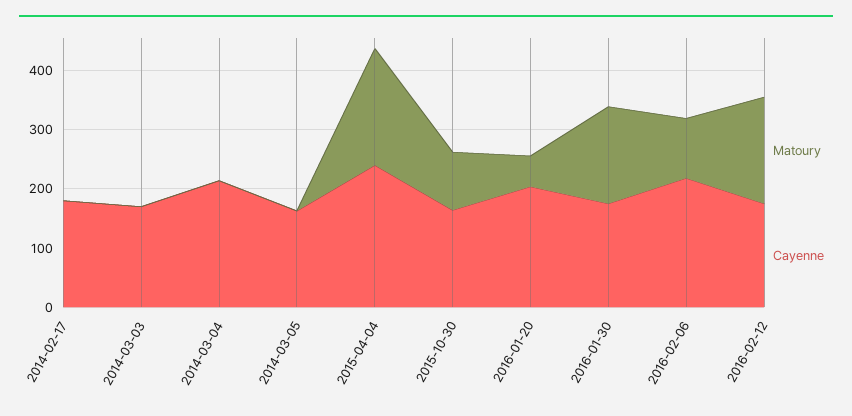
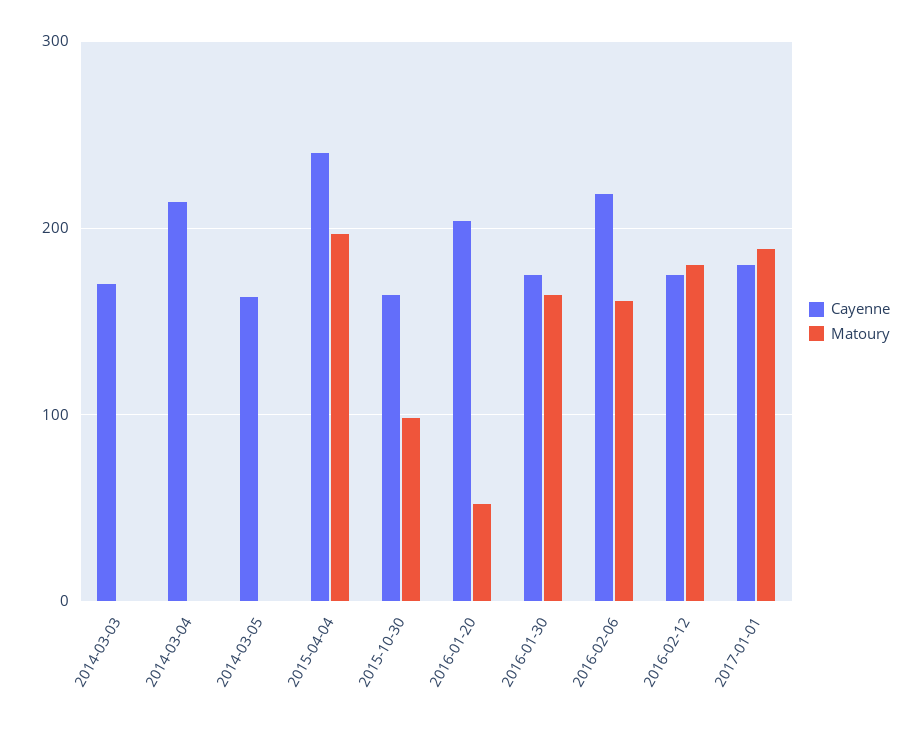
Matoury, 2014-02-17: 0 -> none
Cayenne, 2014-02-17: 180 -> none
Matoury, 2016-02-06: 100 -> 160
Cayenne, 2017-01-01: none -> 180
Matoury, 2017-01-01: none -> 190

